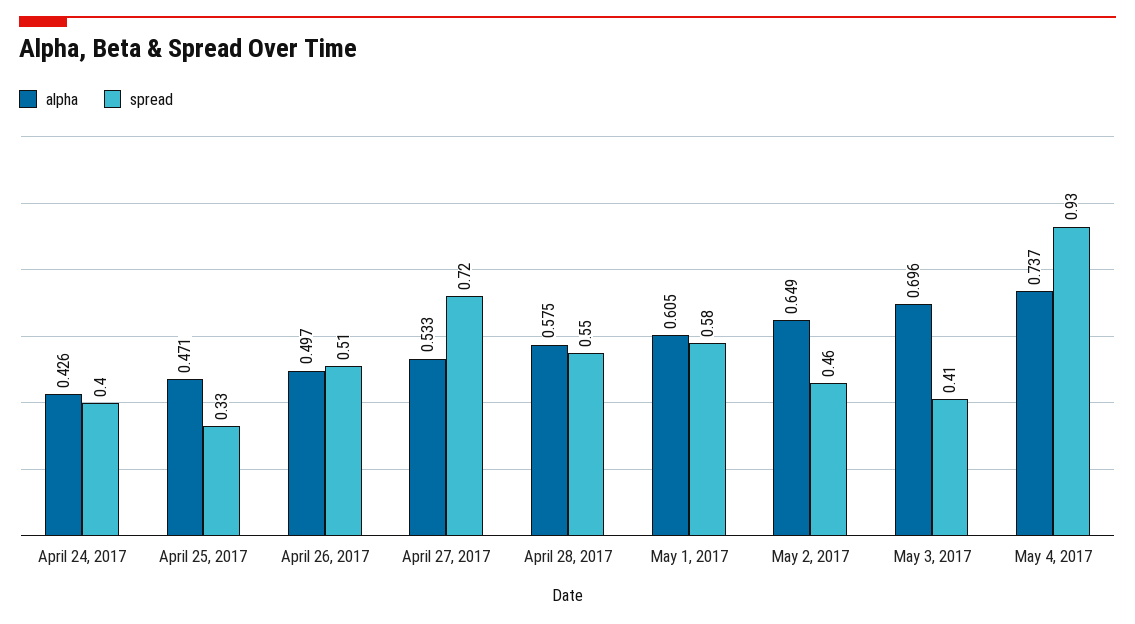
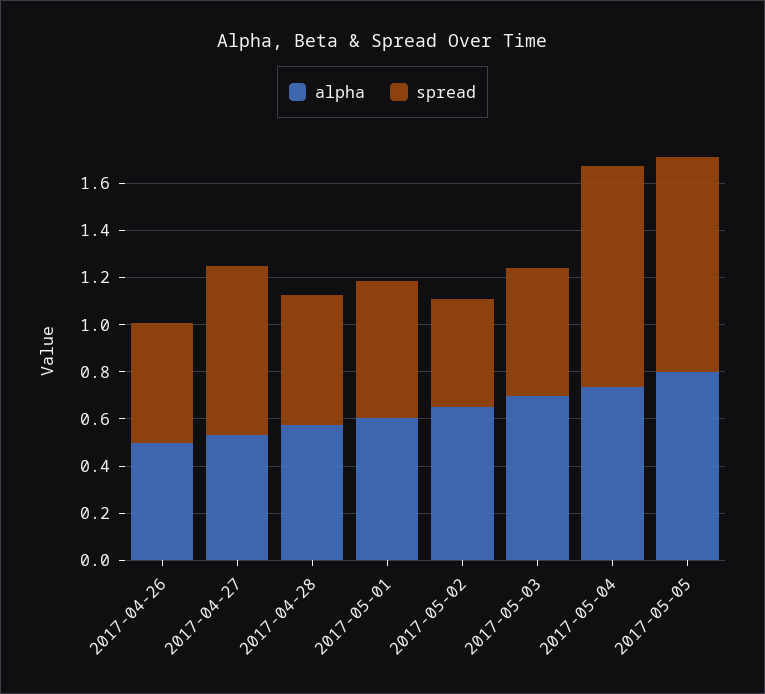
alpha, April 24, 2017: 0.426 -> none
spread, April 24, 2017: 0.4 -> none
alpha, April 25, 2017: 0.471 -> none
spread, April 25, 2017: 0.33 -> none
spread, May 3, 2017: 0.41 -> 0.55
alpha, 2017-05-05: none -> 0.8
spread, 2017-05-05: none -> 0.9

